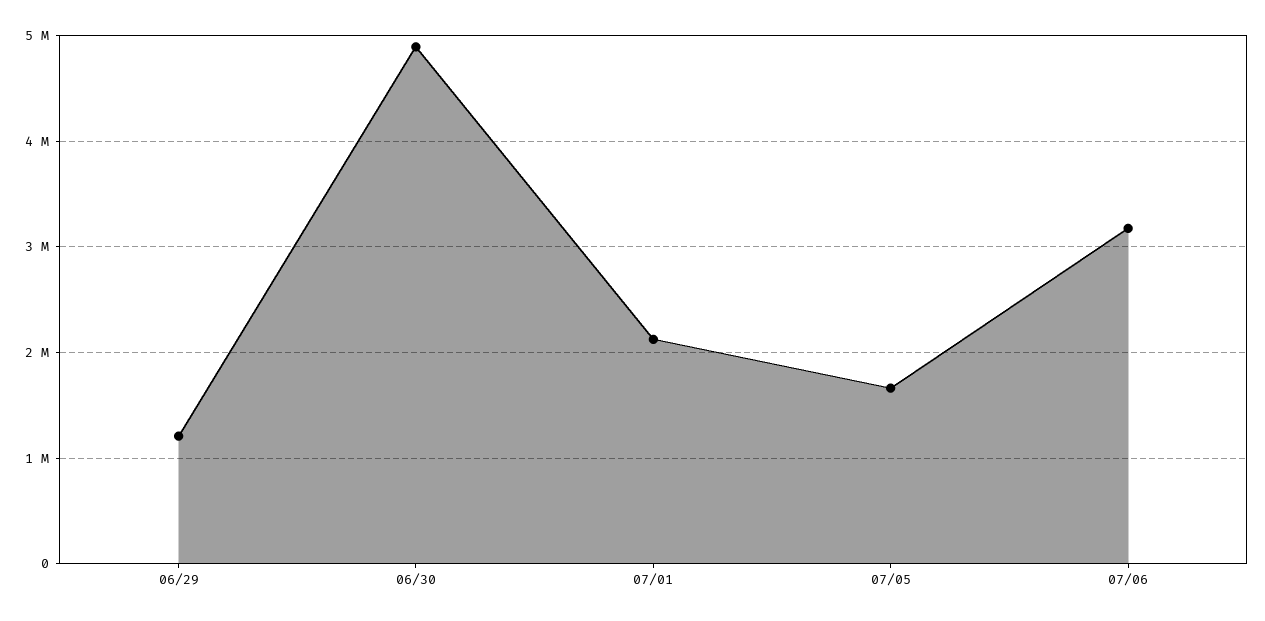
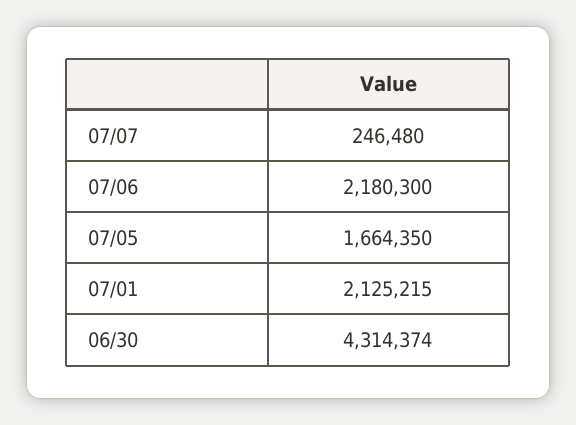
06/29: 1200000 -> none
06/30: 4900000 -> 4314374
07/06: 3200000 -> 2180300
07/07: none -> 246480

